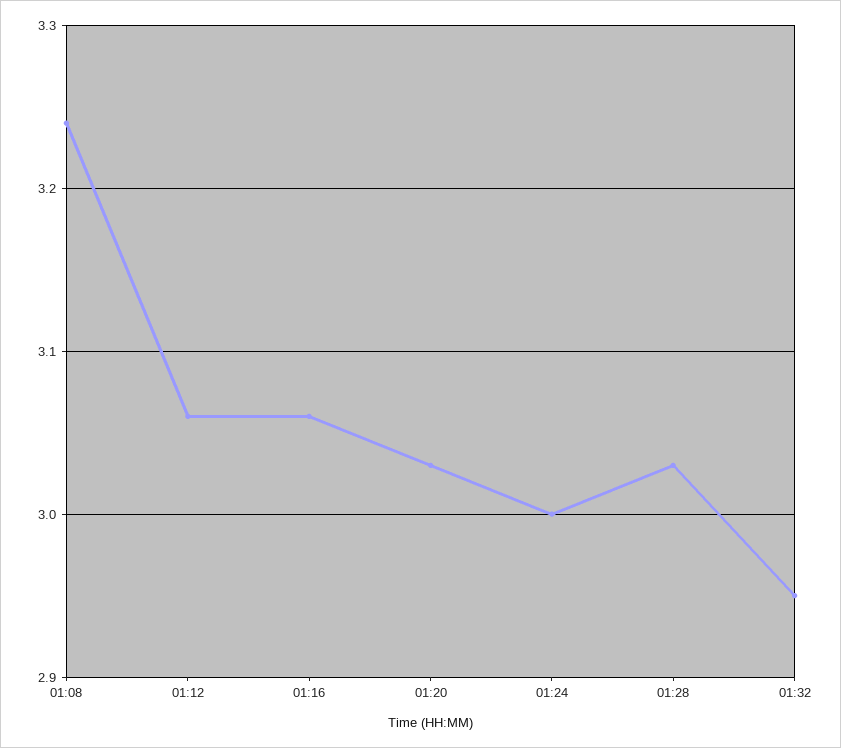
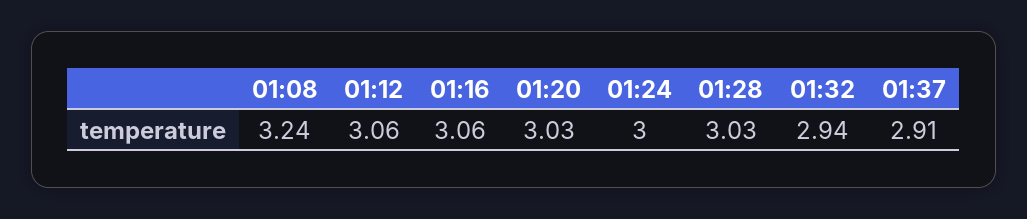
01:32: 2.95 -> 2.94
01:37: none -> 2.91

